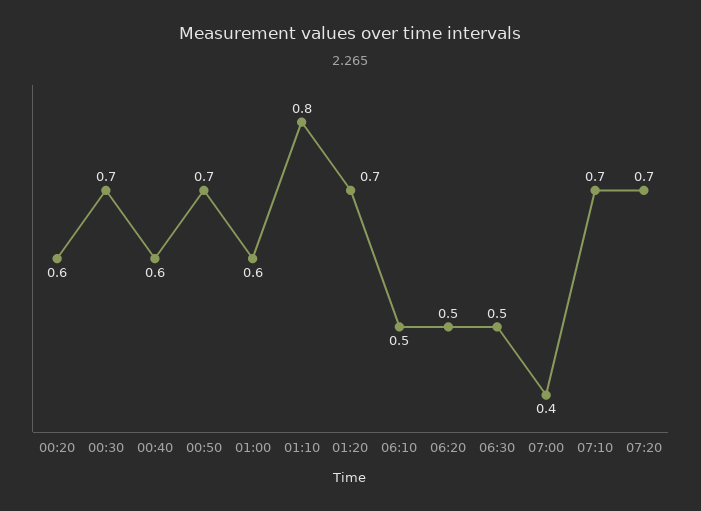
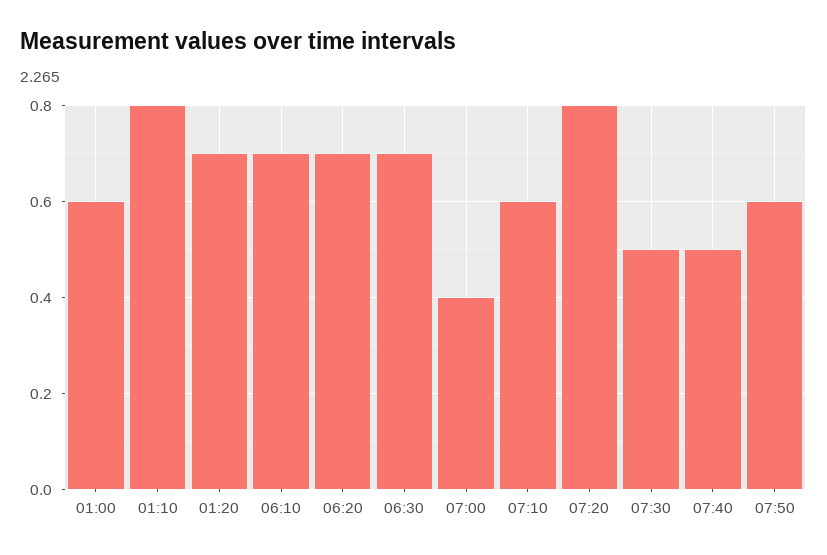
00:20: 0.6 -> none
00:30: 0.7 -> none
00:40: 0.6 -> none
00:50: 0.7 -> none
06:10: 0.5 -> 0.7
06:20: 0.5 -> 0.7
06:30: 0.5 -> 0.7
07:10: 0.7 -> 0.6
07:20: 0.7 -> 0.8
07:30: none -> 0.5
07:40: none -> 0.5
07:50: none -> 0.6

